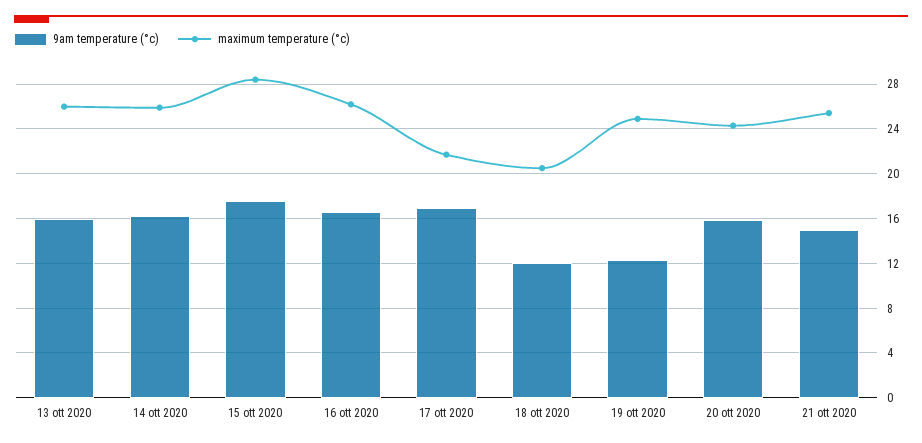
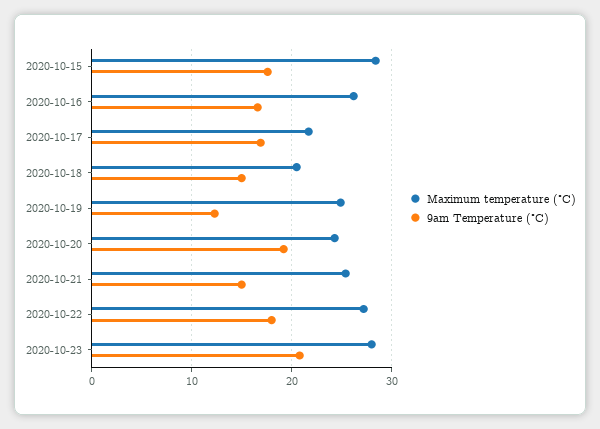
9am temperature (°c), 13 ott 2020: 16 -> none
maximum temperature (°c), 13 ott 2020: 26 -> none
9am temperature (°c), 14 ott 2020: 16 -> none
maximum temperature (°c), 14 ott 2020: 26 -> none
9am temperature (°c), 18 ott 2020: 12 -> 15
9am temperature (°c), 20 ott 2020: 16 -> 19
maximum temperature (°c), 2020-10-22: none -> 27
9am temperature (°c), 2020-10-22: none -> 18
maximum temperature (°c), 2020-10-23: none -> 28
9am temperature (°c), 2020-10-23: none -> 21

